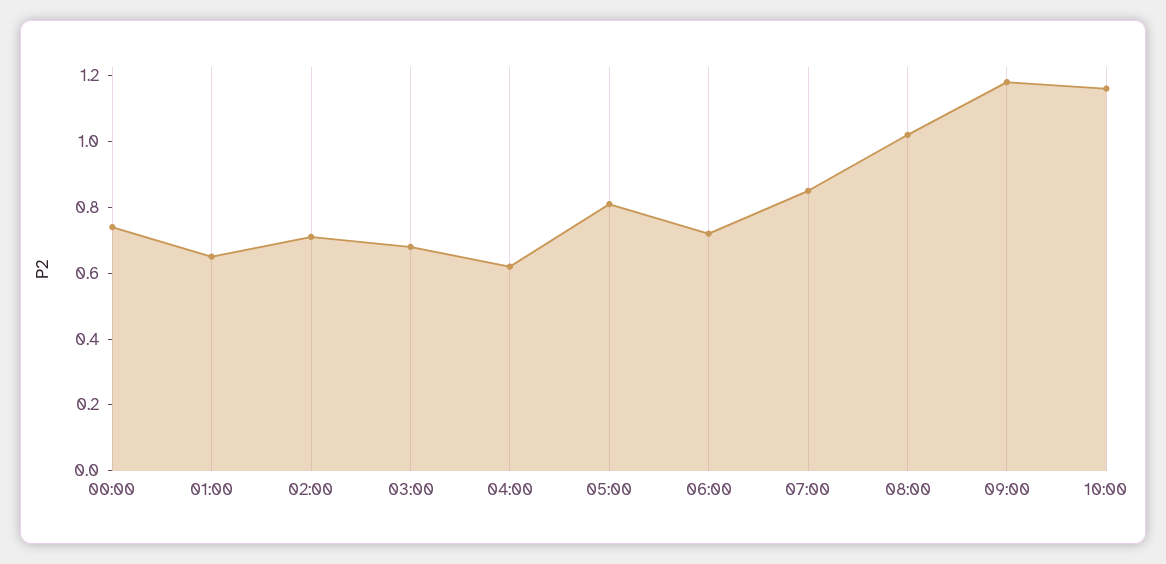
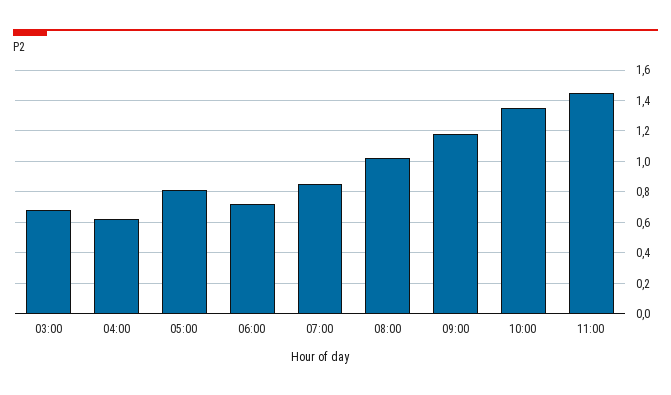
00:00: 0.75 -> none
01:00: 0.65 -> none
02:00: 0.7 -> none
10:00: 1.15 -> 1.35
11:00: none -> 1.45

